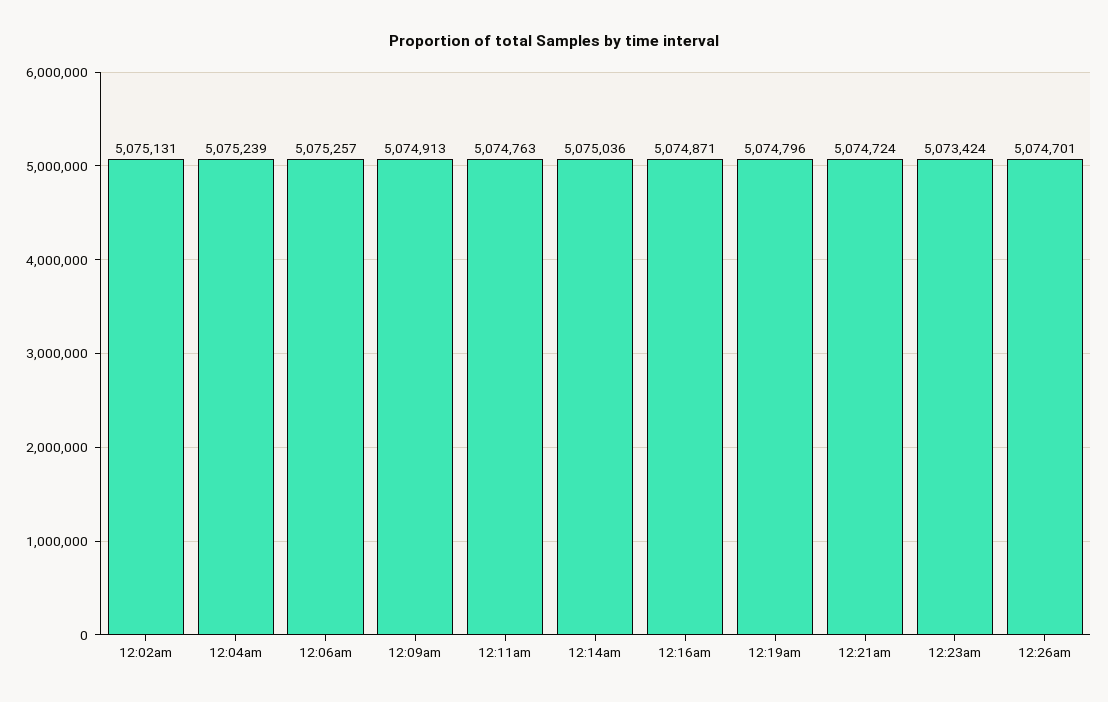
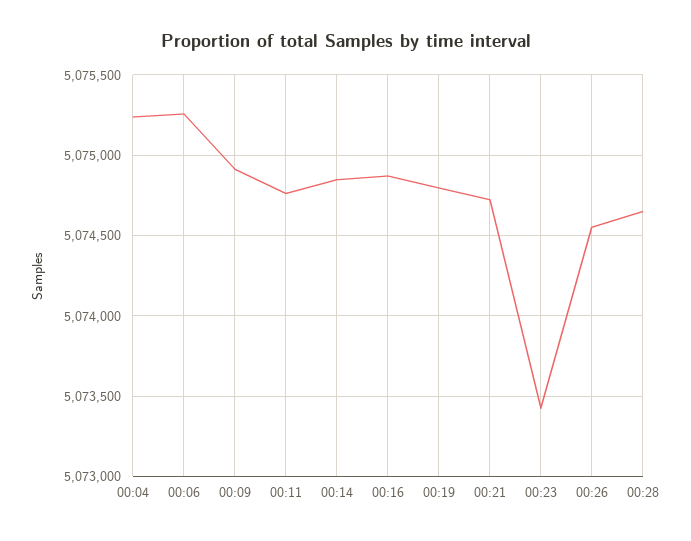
12:02am: 5075131 -> none
12:14am: 5075036 -> 5074850
12:26am: 5074701 -> 5074550
00:28: none -> 5074650

